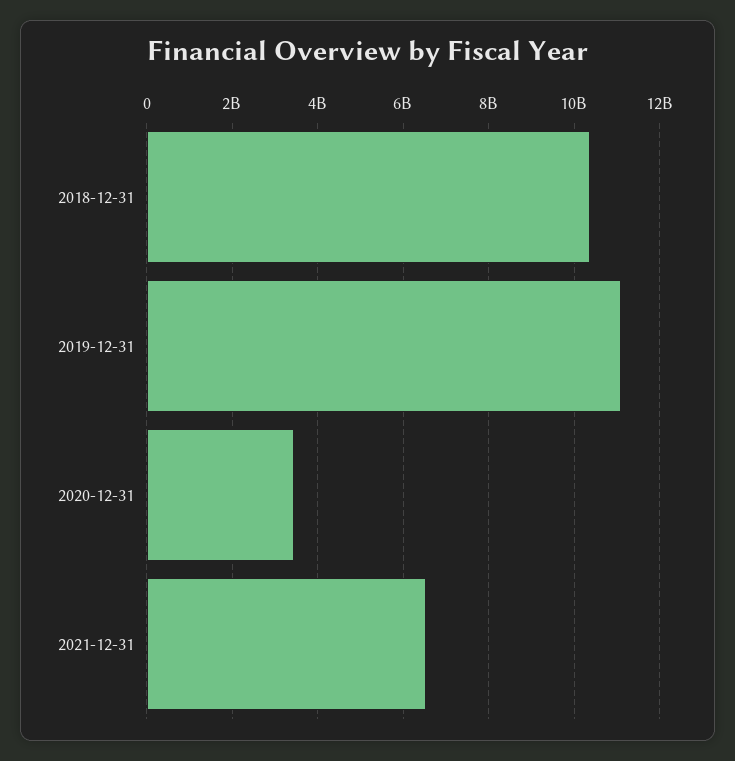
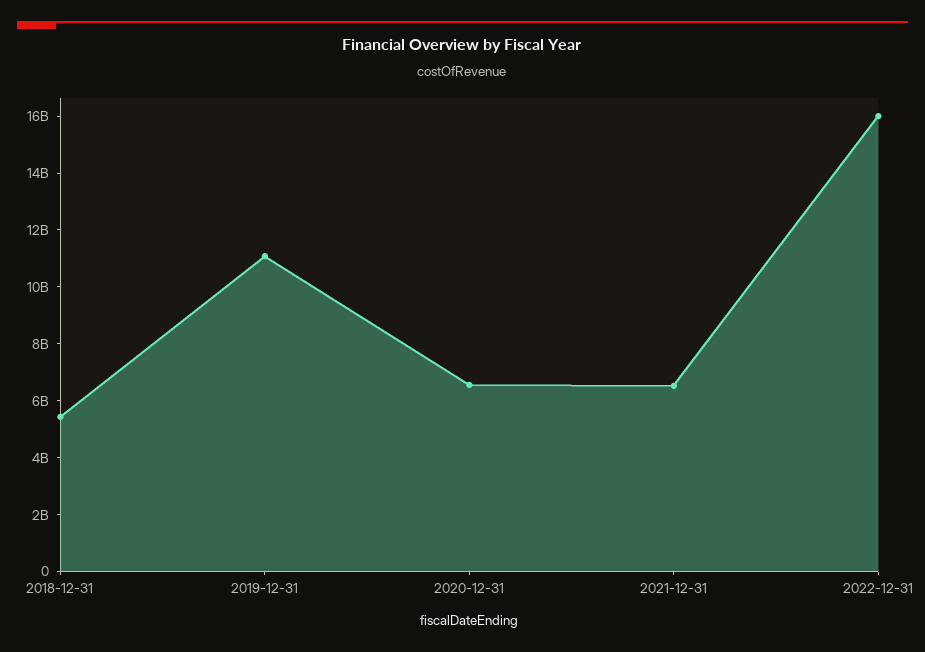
2018-12-31: 10400000000 -> 5500000000
2020-12-31: 3400000000 -> 6500000000
2022-12-31: none -> 16000000000

